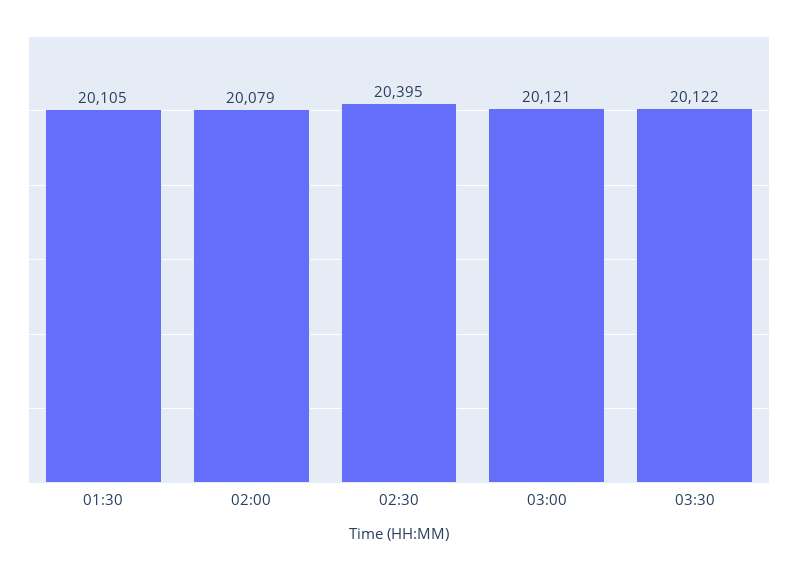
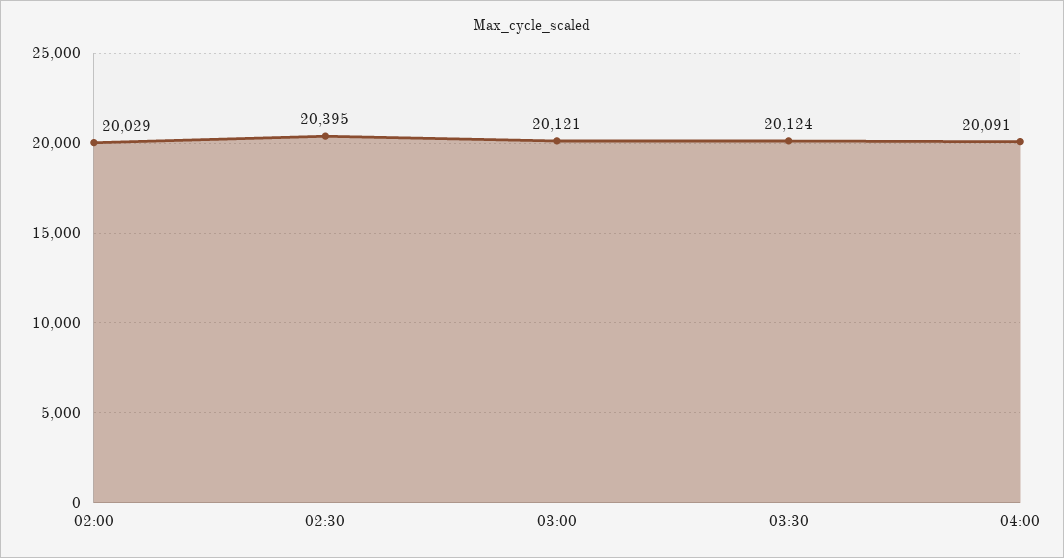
01:30: 20105 -> none
02:00: 20079 -> 20029
03:30: 20122 -> 20124
04:00: none -> 20091

